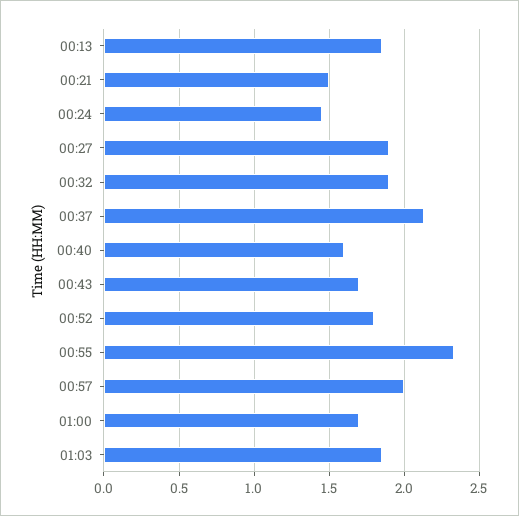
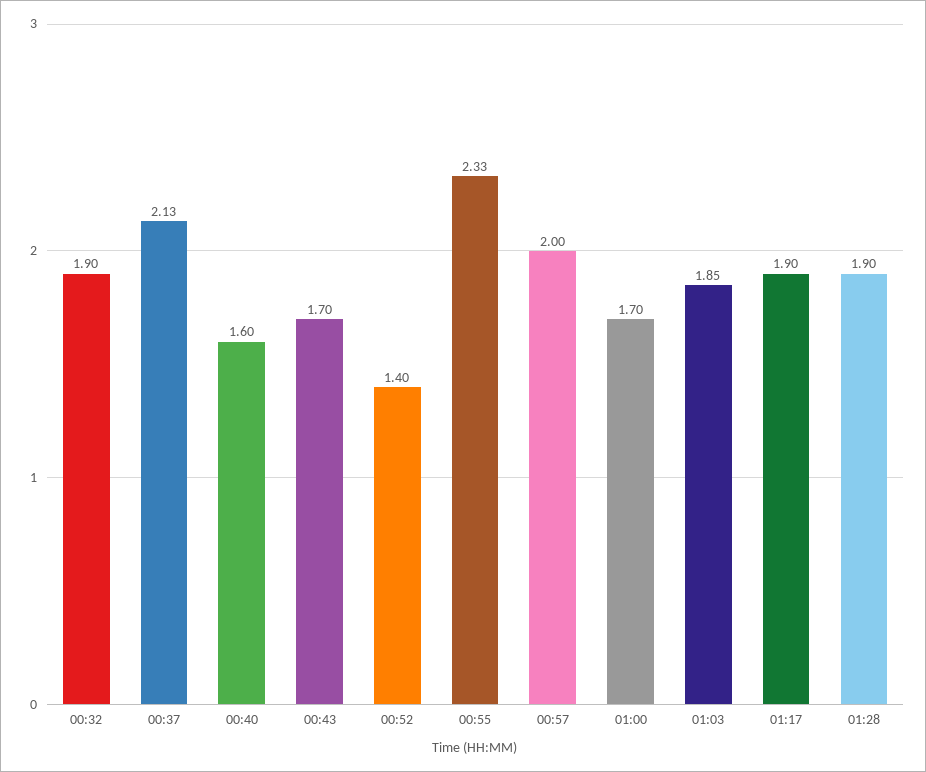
00:13: 1.85 -> none
00:21: 1.5 -> none
00:24: 1.45 -> none
00:27: 1.9 -> none
00:52: 1.8 -> 1.4
01:17: none -> 1.9
01:28: none -> 1.9

